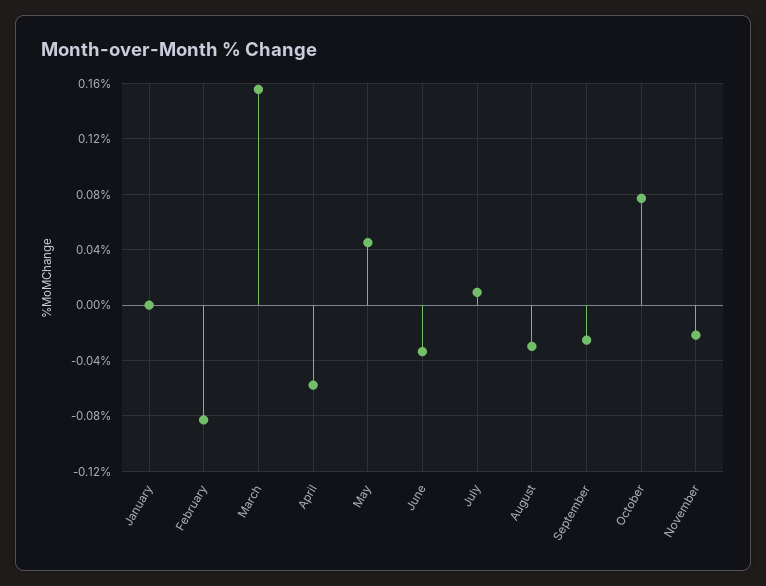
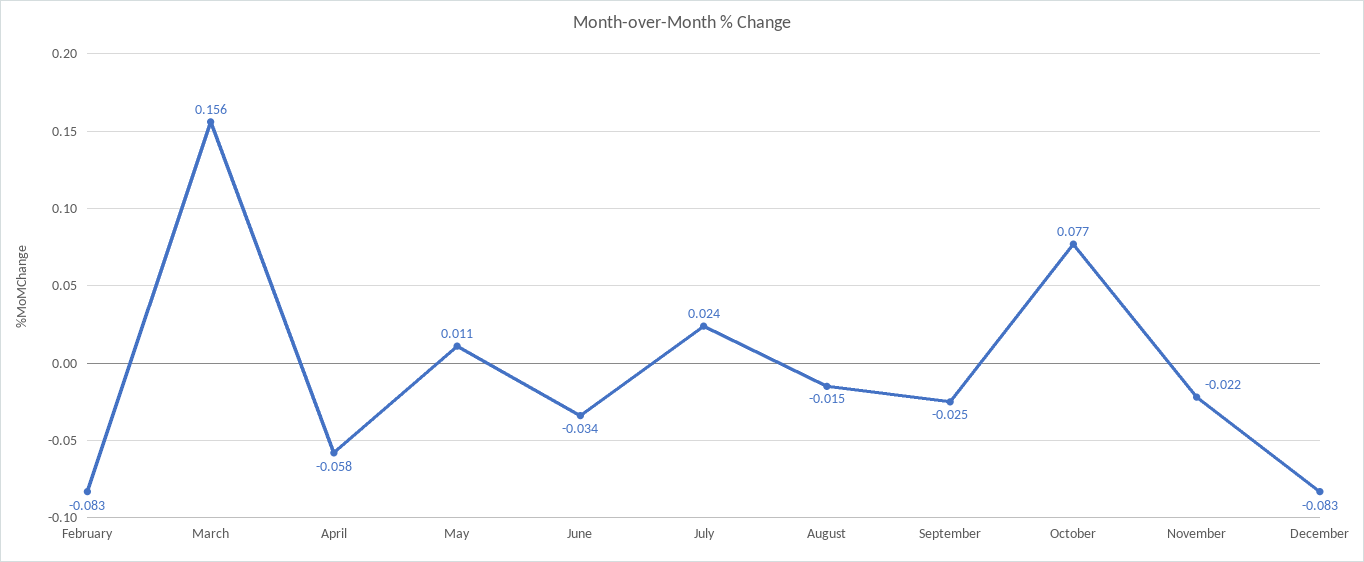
January: 0 -> none
May: 0.045 -> 0.011
July: 0.01 -> 0.024
August: -0.03 -> -0.015
December: none -> -0.083

